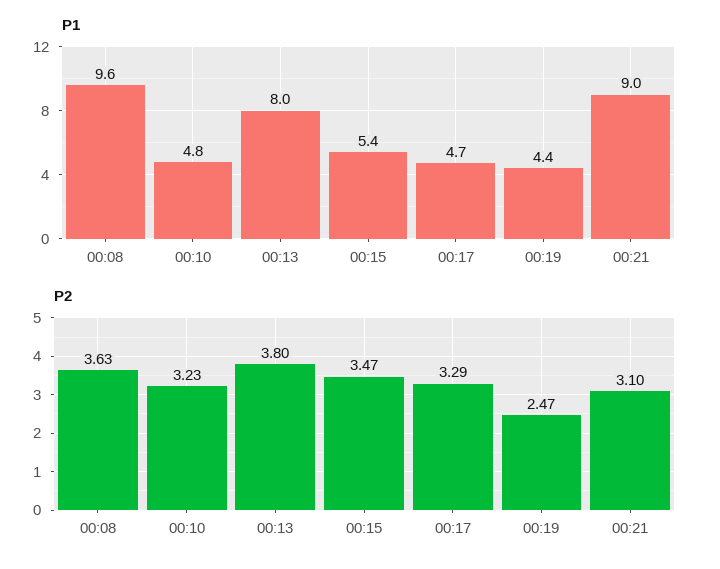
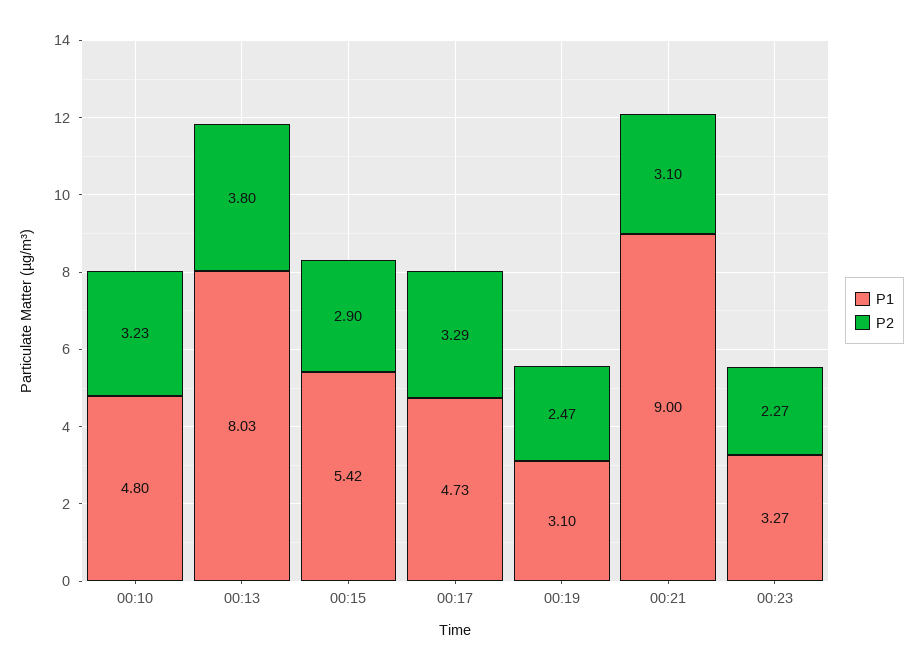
P1, 00:08: 9.6 -> none
P1, 00:19: 4.4 -> 3.1
P2, 00:08: 3.63 -> none
P2, 00:15: 3.47 -> 2.9
P1, 00:23: none -> 3.27
P2, 00:23: none -> 2.27

